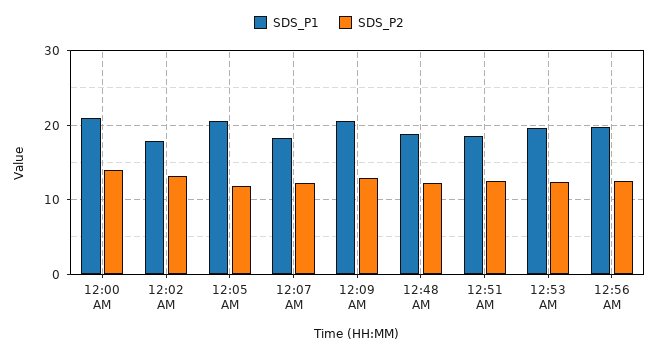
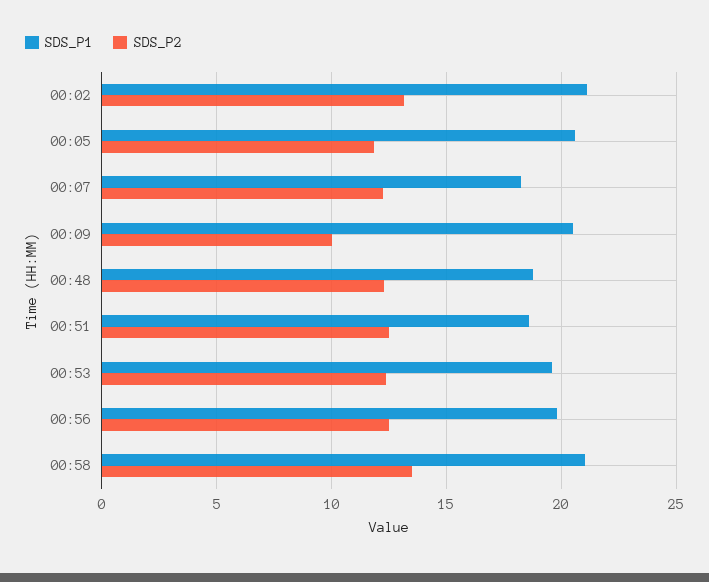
SDS_P1, 12:00 AM: 21 -> none
SDS_P2, 12:00 AM: 14 -> none
SDS_P1, 12:02 AM: 18 -> 21
SDS_P2, 12:09 AM: 13 -> 10
SDS_P1, 00:58: none -> 21
SDS_P2, 00:58: none -> 13.5

